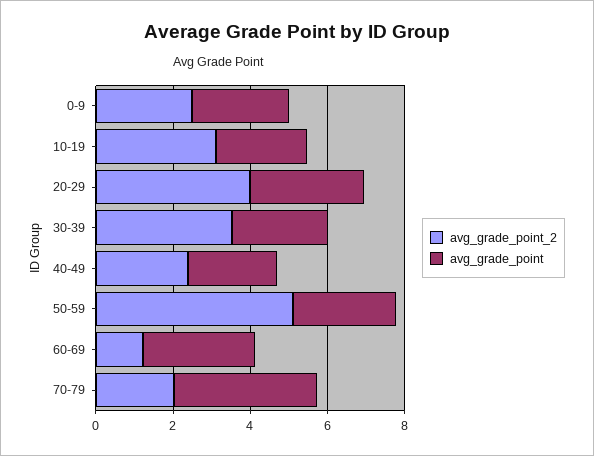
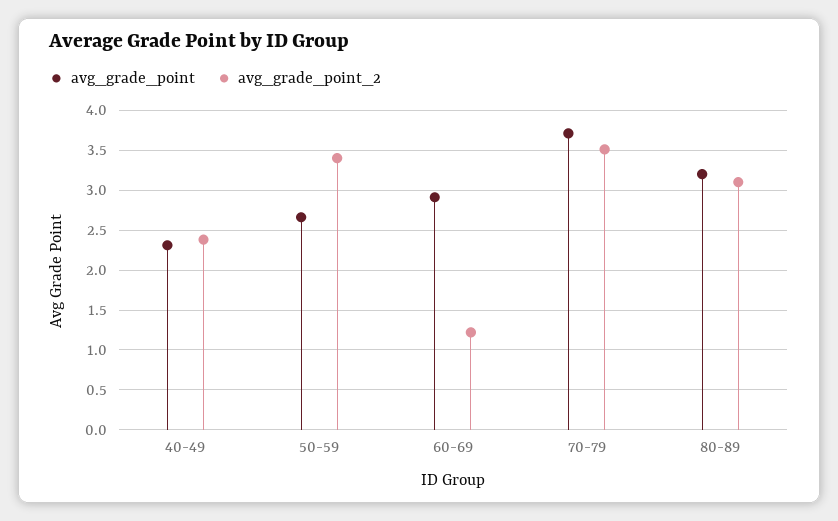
avg_grade_point_2, 0-9: 2.5 -> none
avg_grade_point, 0-9: 2.5 -> none
avg_grade_point_2, 10-19: 3 -> none
avg_grade_point, 10-19: 2.5 -> none
avg_grade_point_2, 20-29: 4 -> none
avg_grade_point, 20-29: 3 -> none
avg_grade_point_2, 30-39: 3.5 -> none
avg_grade_point, 30-39: 2.5 -> none
avg_grade_point_2, 50-59: 5 -> 3.4
avg_grade_point_2, 70-79: 2 -> 3.5
avg_grade_point, 80-89: none -> 3.2
avg_grade_point_2, 80-89: none -> 3.1

